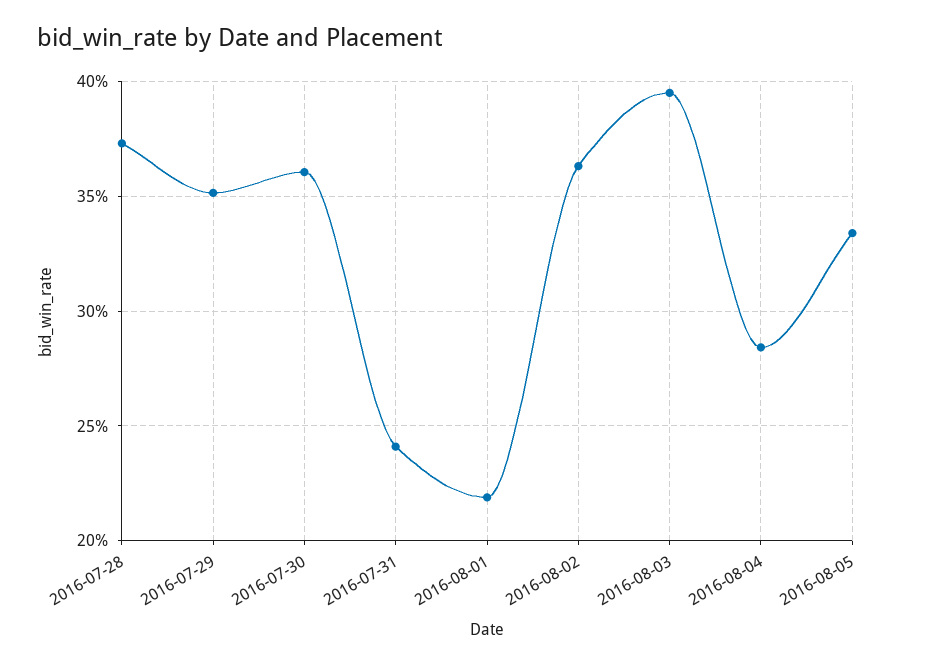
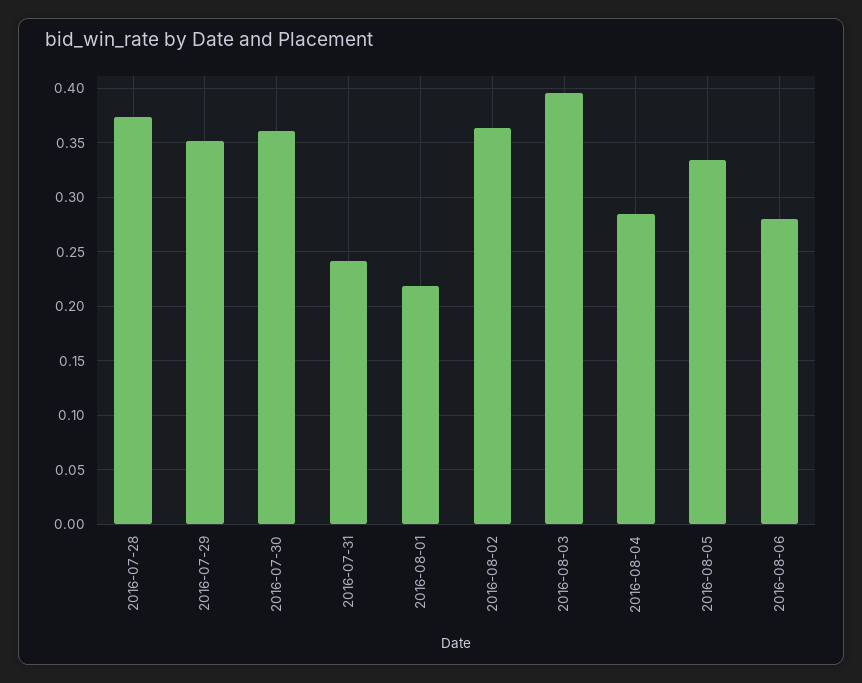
2016-08-06: none -> 0.28

